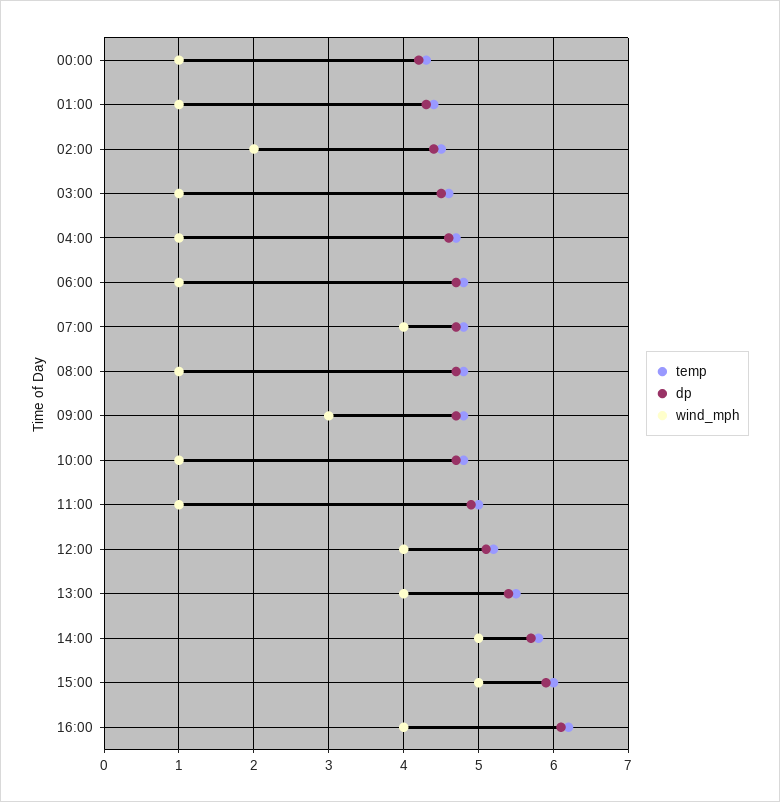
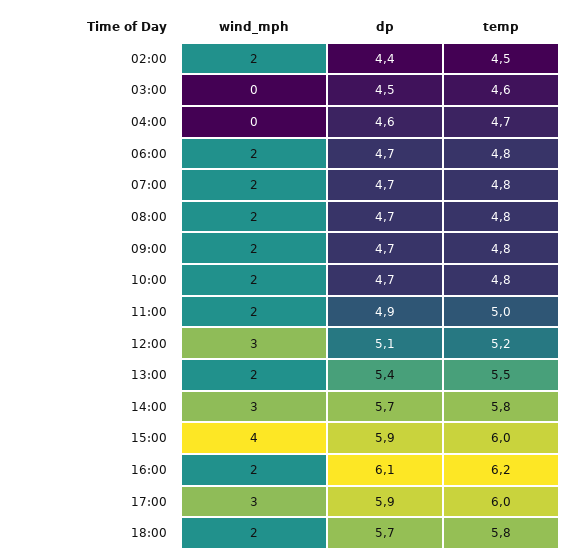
temp, 00:00: 4.3 -> none
dp, 00:00: 4.2 -> none
wind_mph, 00:00: 1 -> none
temp, 01:00: 4.4 -> none
dp, 01:00: 4.3 -> none
wind_mph, 01:00: 1 -> none
wind_mph, 03:00: 1 -> 0
wind_mph, 04:00: 1 -> 0
wind_mph, 06:00: 1 -> 2
wind_mph, 07:00: 4 -> 2
wind_mph, 08:00: 1 -> 2
wind_mph, 09:00: 3 -> 2
wind_mph, 10:00: 1 -> 2
wind_mph, 11:00: 1 -> 2
wind_mph, 12:00: 4 -> 3
wind_mph, 13:00: 4 -> 2
wind_mph, 14:00: 5 -> 3
wind_mph, 15:00: 5 -> 4
wind_mph, 16:00: 4 -> 2
wind_mph, 17:00: none -> 3
dp, 17:00: none -> 5.9
temp, 17:00: none -> 6
wind_mph, 18:00: none -> 2
dp, 18:00: none -> 5.7
temp, 18:00: none -> 5.8

